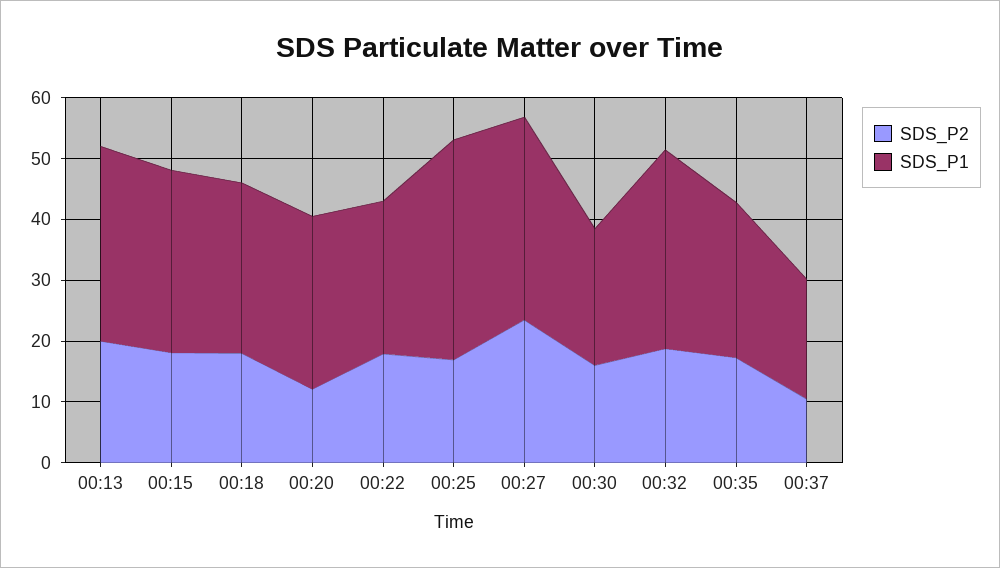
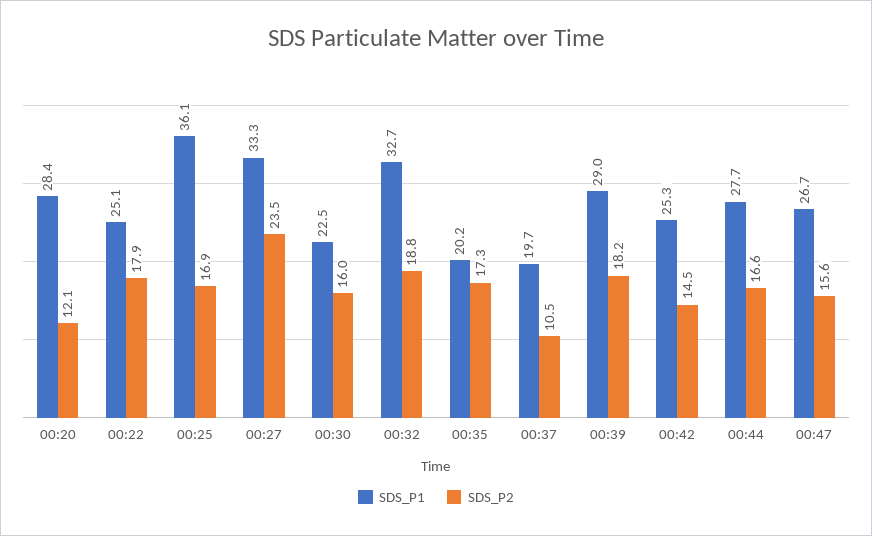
SDS_P2, 00:13: 20 -> none
SDS_P1, 00:13: 32 -> none
SDS_P2, 00:15: 18 -> none
SDS_P1, 00:15: 30 -> none
SDS_P2, 00:18: 18 -> none
SDS_P1, 00:18: 28 -> none
SDS_P1, 00:35: 26 -> 20.2
SDS_P1, 00:39: none -> 29
SDS_P2, 00:39: none -> 18.2
SDS_P1, 00:42: none -> 25.3
SDS_P2, 00:42: none -> 14.5
SDS_P1, 00:44: none -> 27.7
SDS_P2, 00:44: none -> 16.6
SDS_P1, 00:47: none -> 26.7
SDS_P2, 00:47: none -> 15.6

